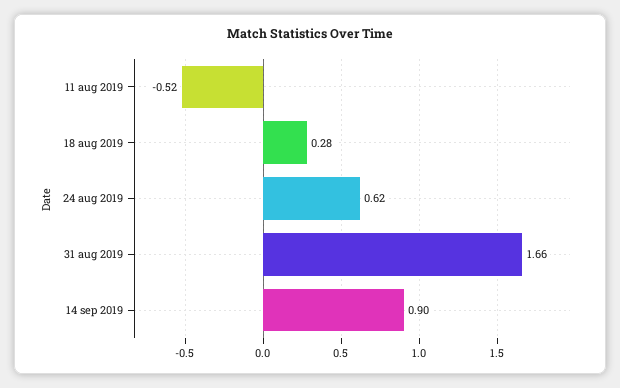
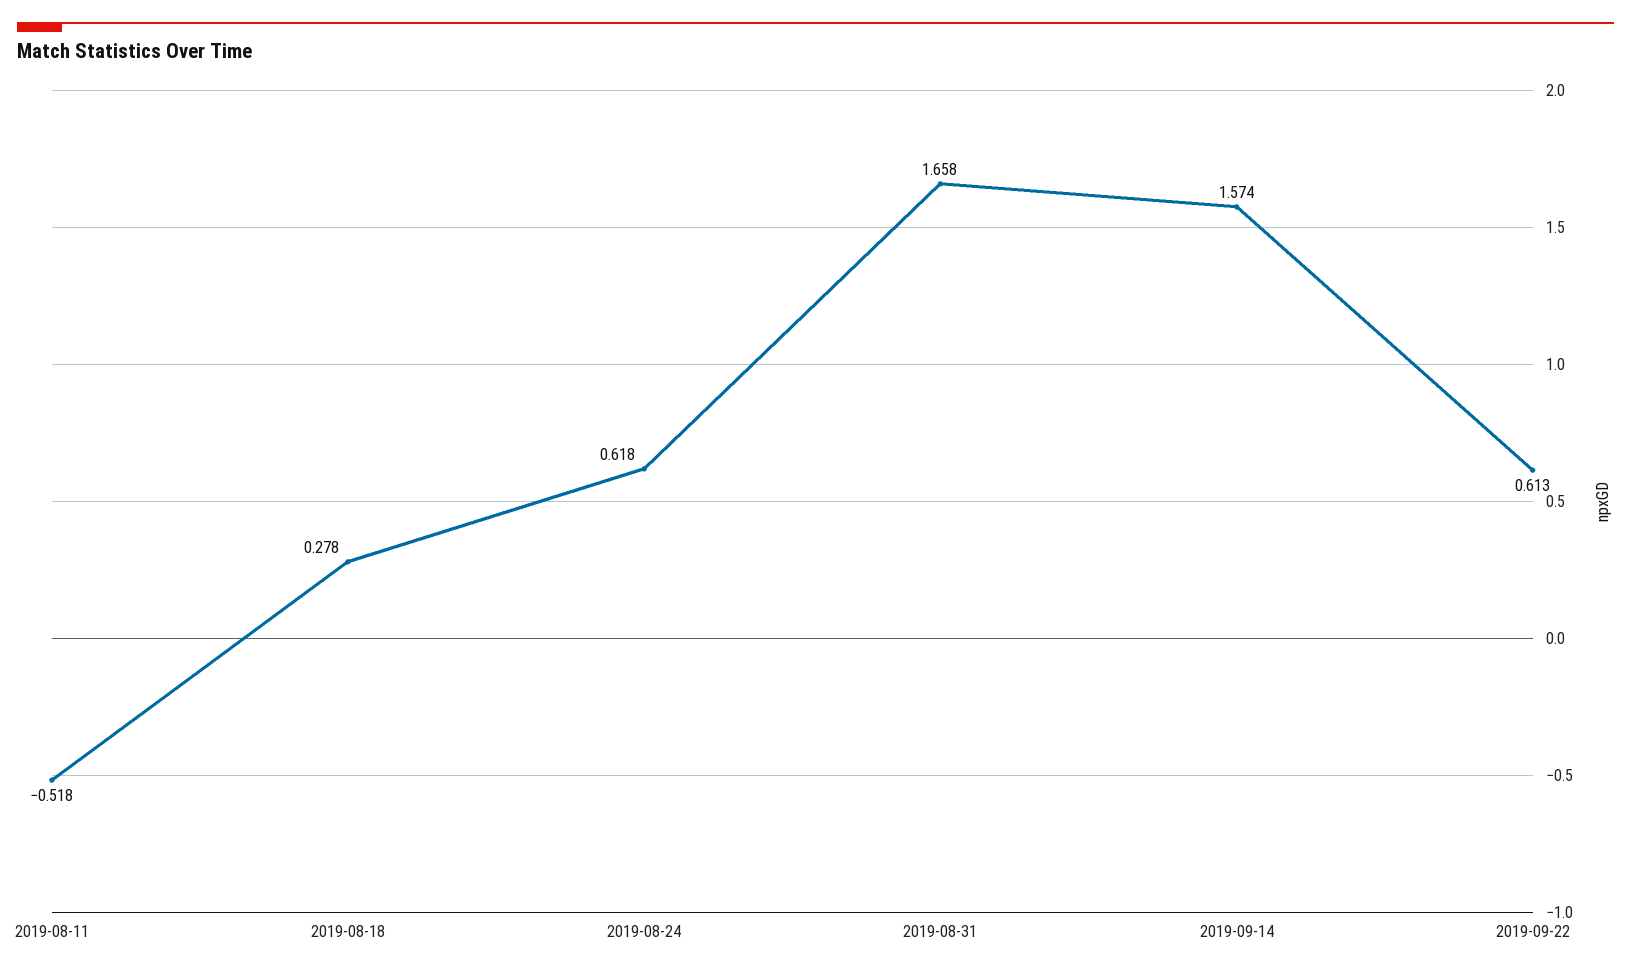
14 sep 2019: 0.9 -> 1.574
2019-09-22: none -> 0.613

